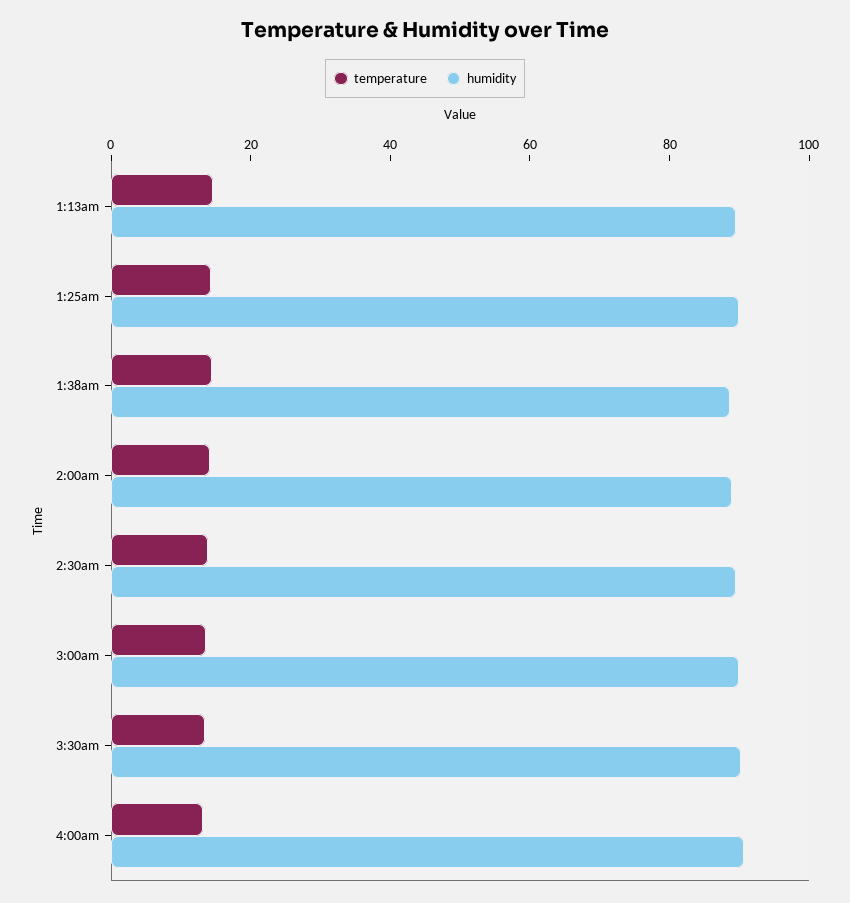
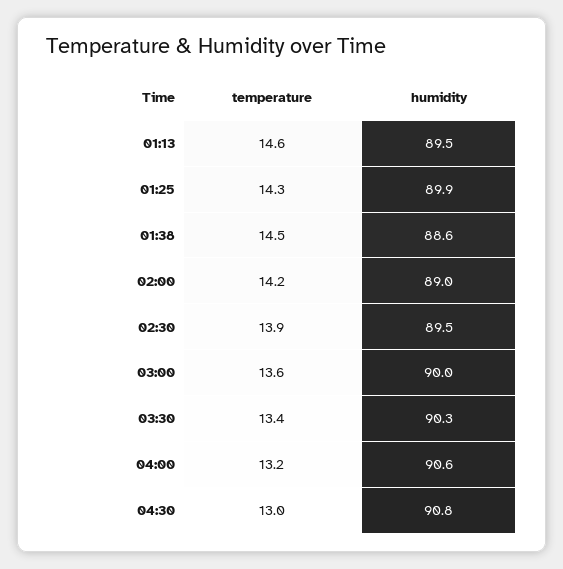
temperature, 04:30: none -> 13
humidity, 04:30: none -> 90.8

